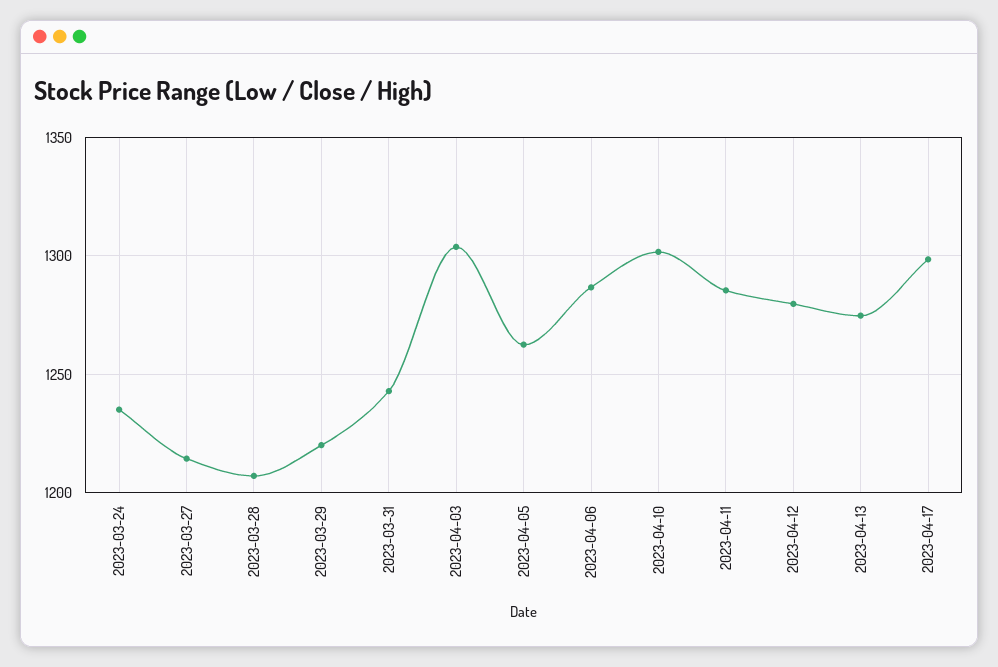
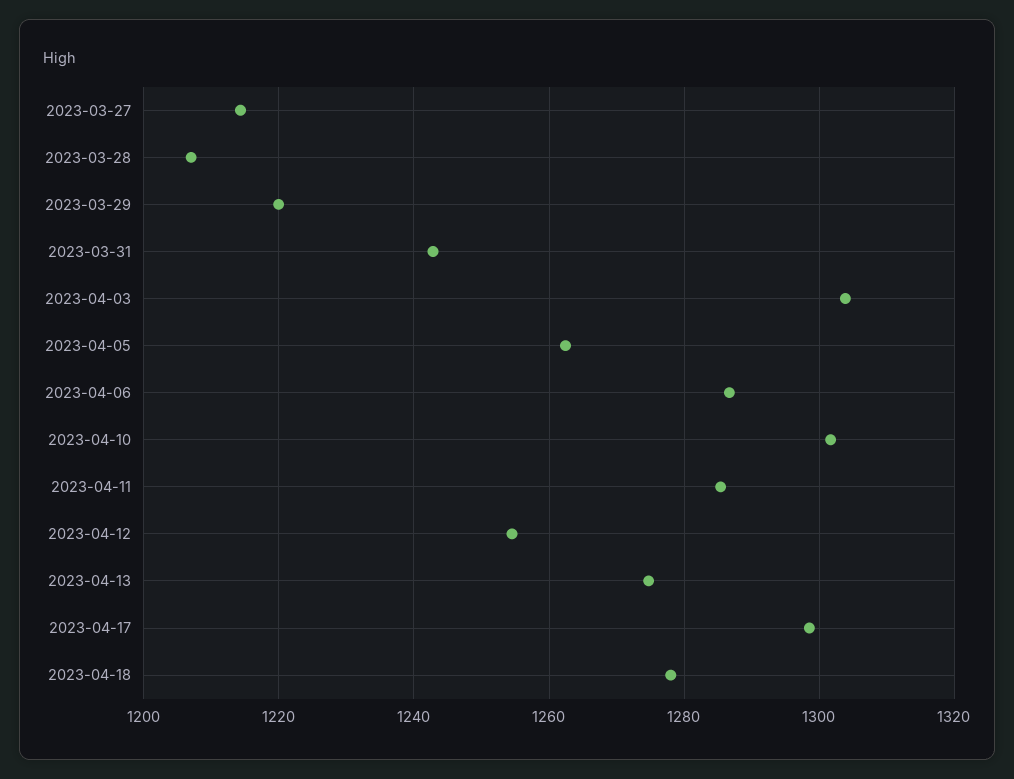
2023-03-24: 1235 -> none
2023-04-12: 1280 -> 1254
2023-04-18: none -> 1278

